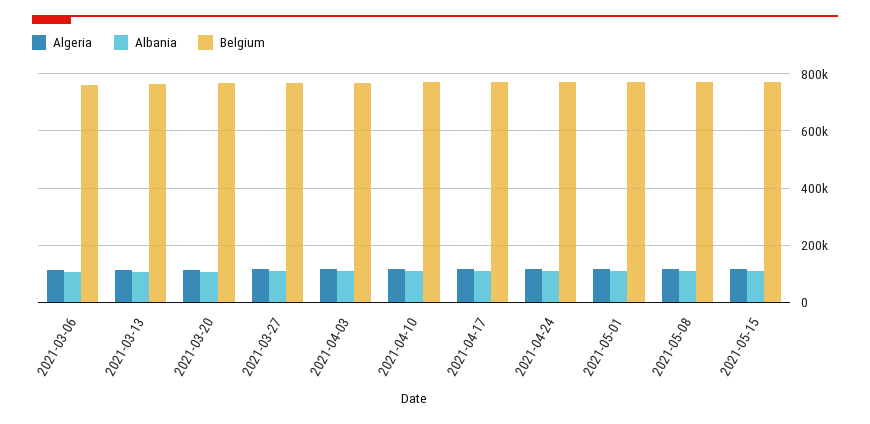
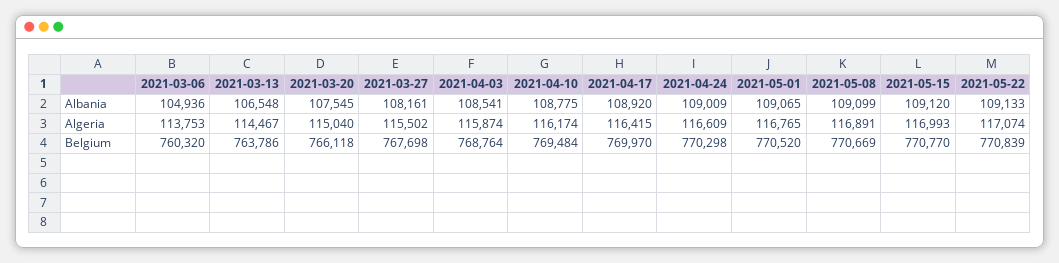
Albania, 2021-05-22: none -> 109133
Algeria, 2021-05-22: none -> 117074
Belgium, 2021-05-22: none -> 770839

